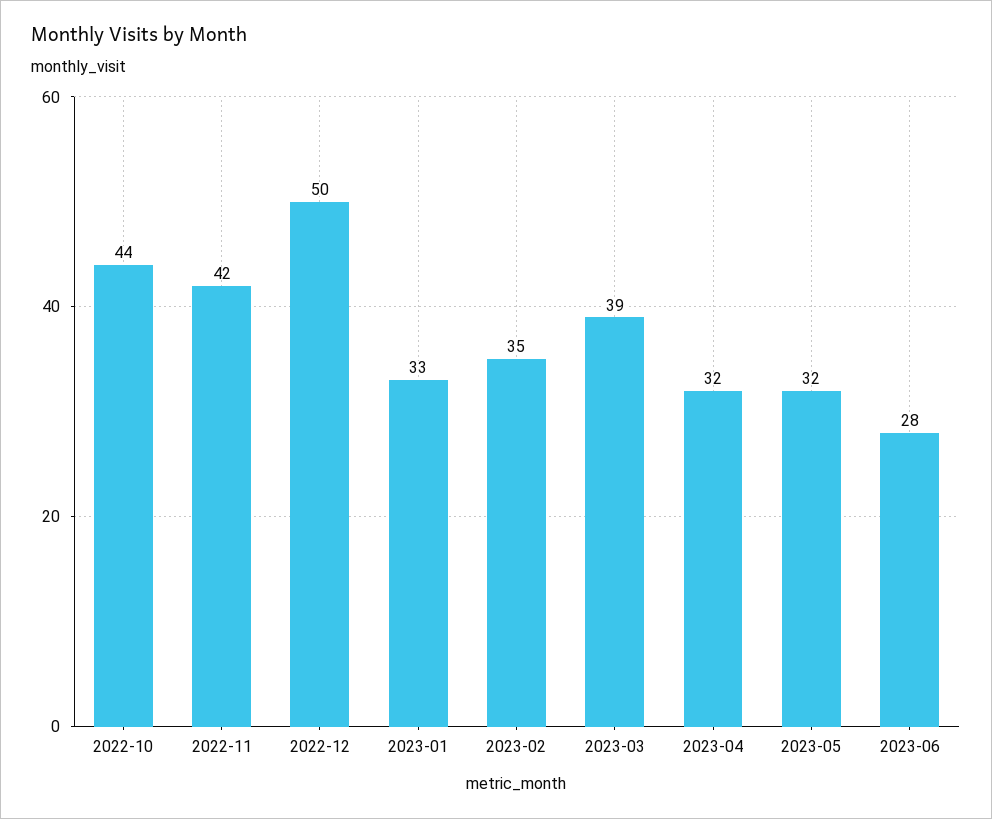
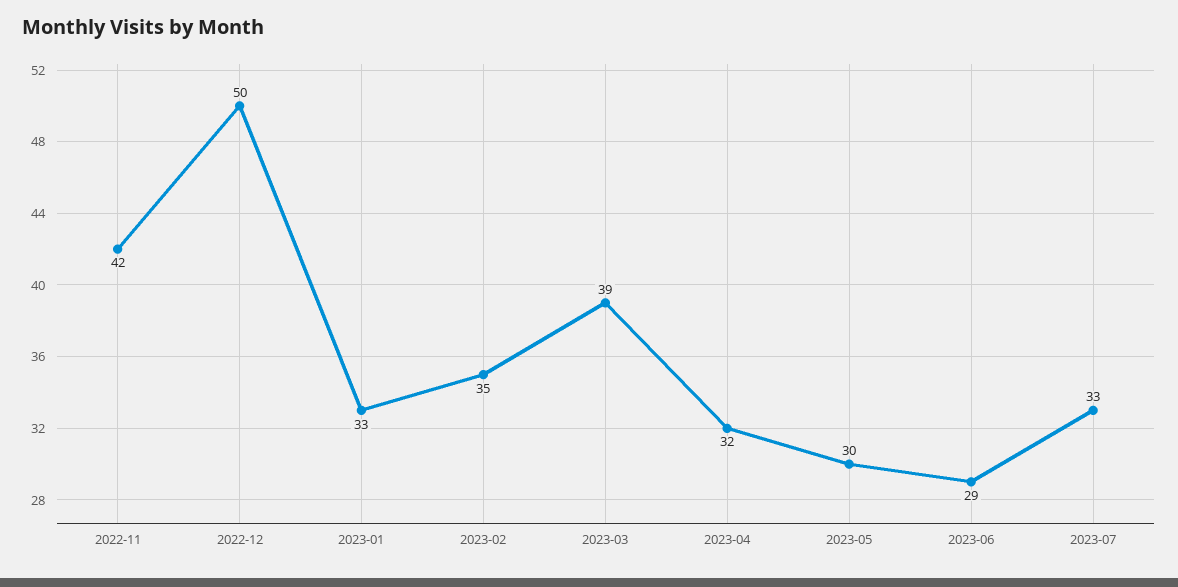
2022-10: 44 -> none
2023-05: 32 -> 30
2023-06: 28 -> 29
2023-07: none -> 33

